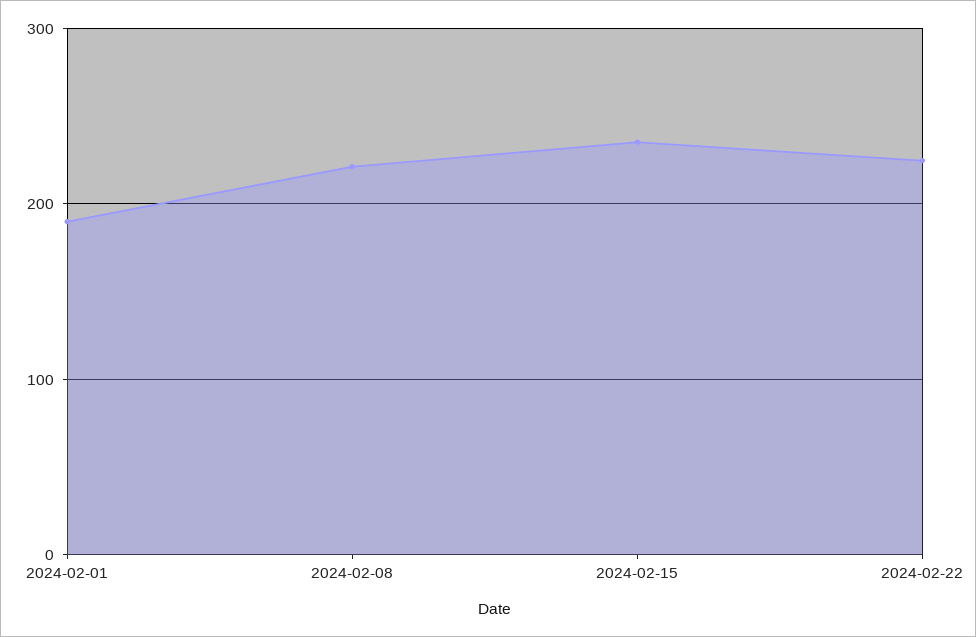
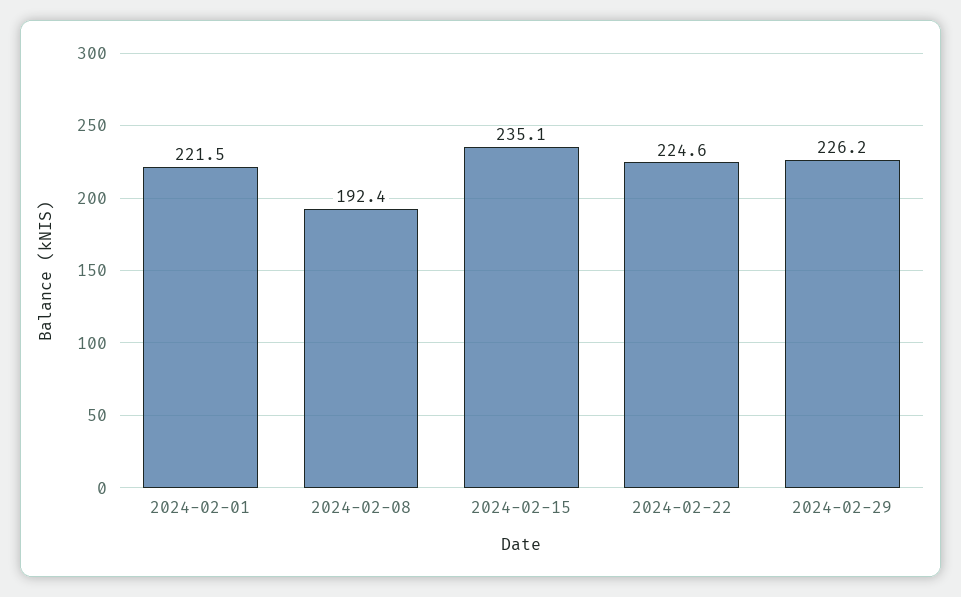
2024-02-01: 190 -> 221.5
2024-02-08: 220 -> 192.4
2024-02-29: none -> 226.2

